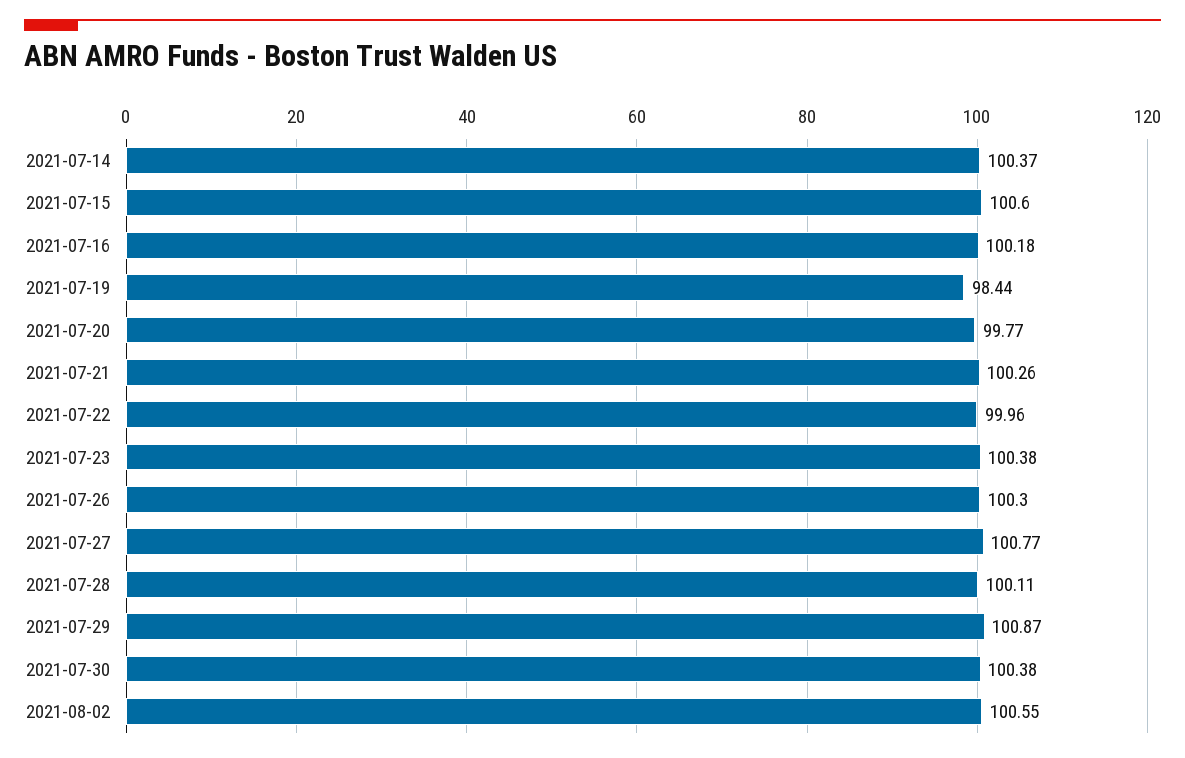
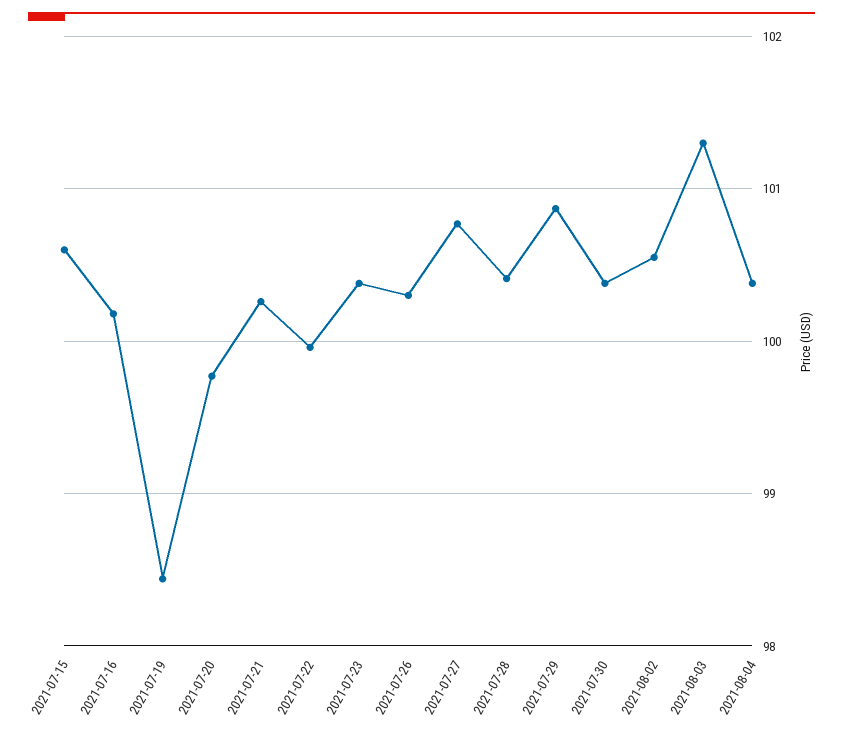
2021-07-14: 100.37 -> none
2021-07-28: 100.11 -> 100.4
2021-08-03: none -> 101.3
2021-08-04: none -> 100.4

